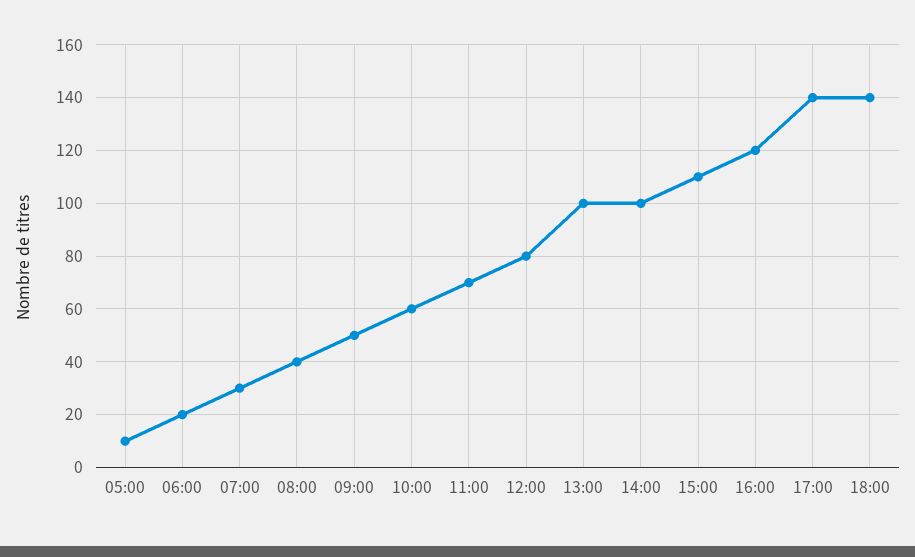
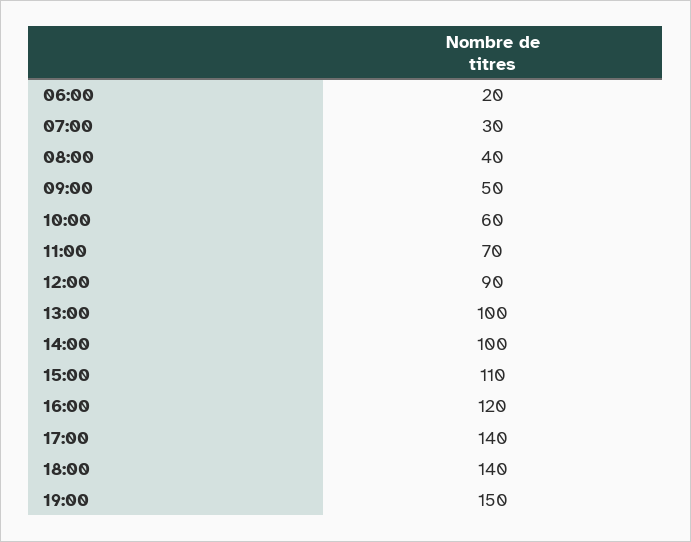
05:00: 10 -> none
12:00: 80 -> 90
19:00: none -> 150

